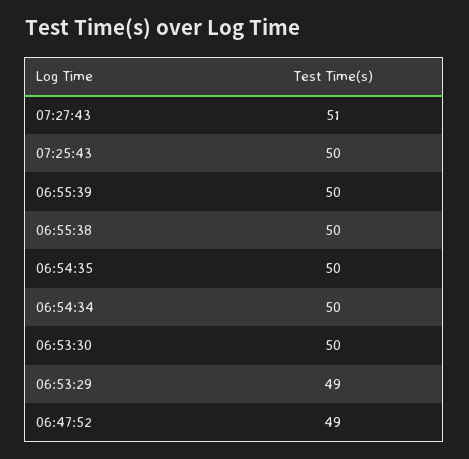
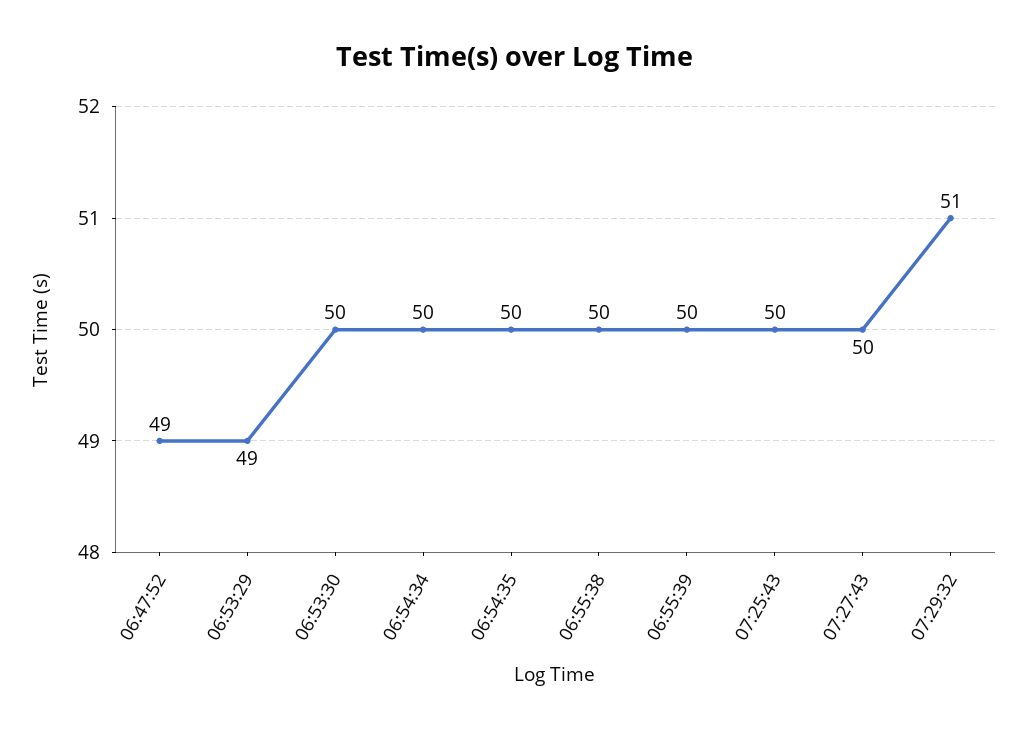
07:27:43: 51 -> 50
07:29:32: none -> 51

